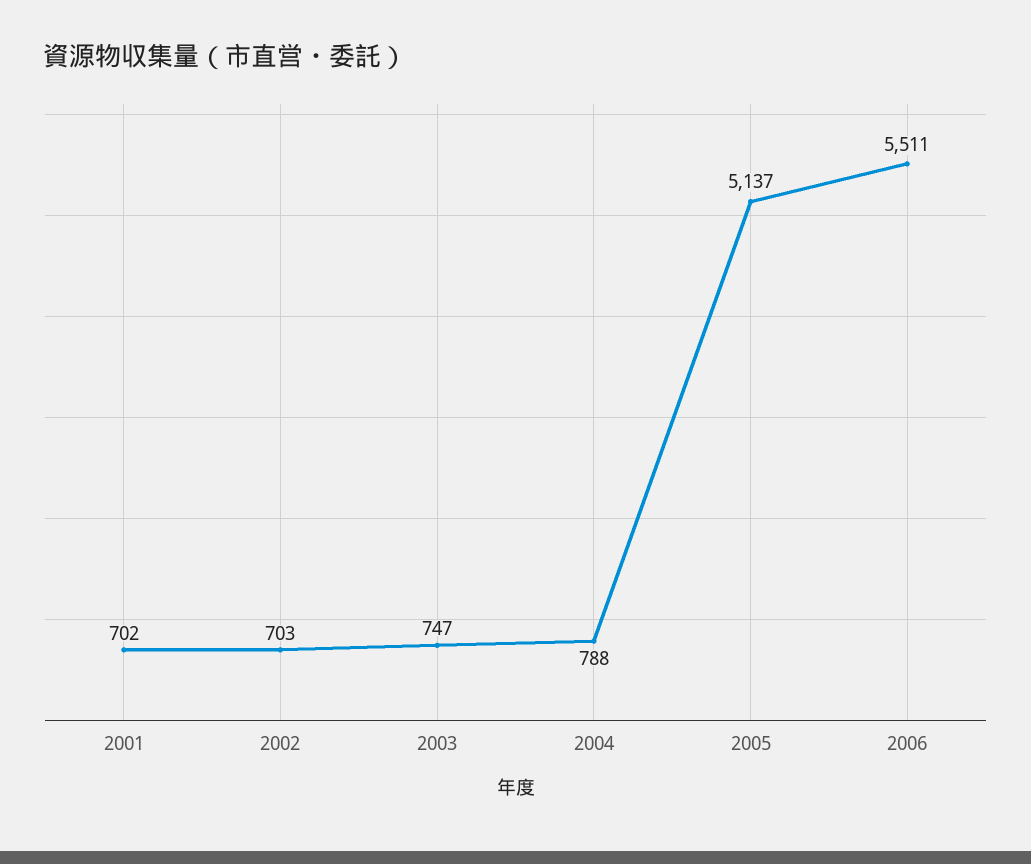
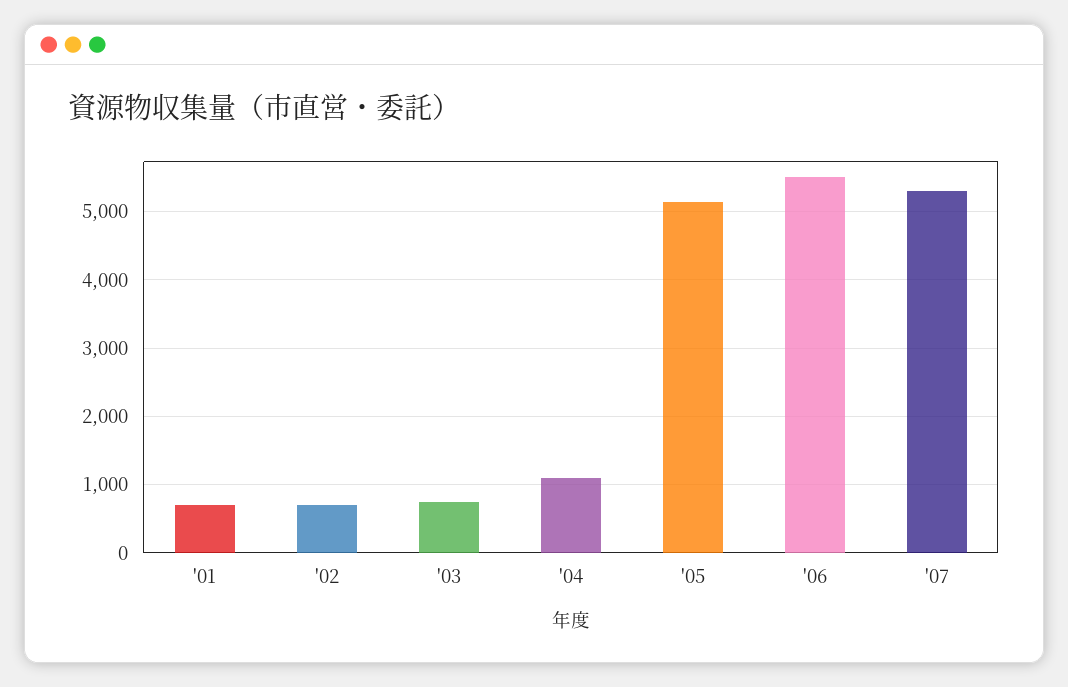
2004: 788 -> 1100
'07: none -> 5300

